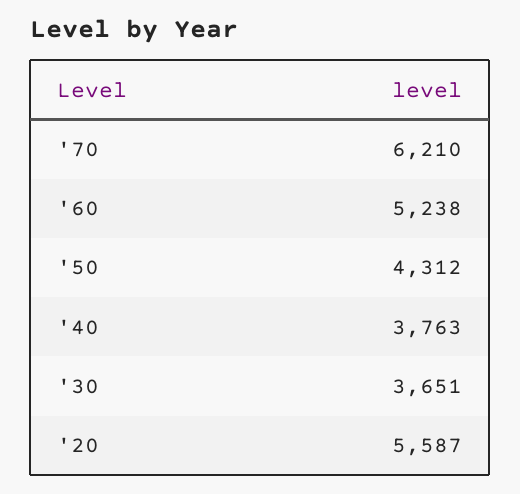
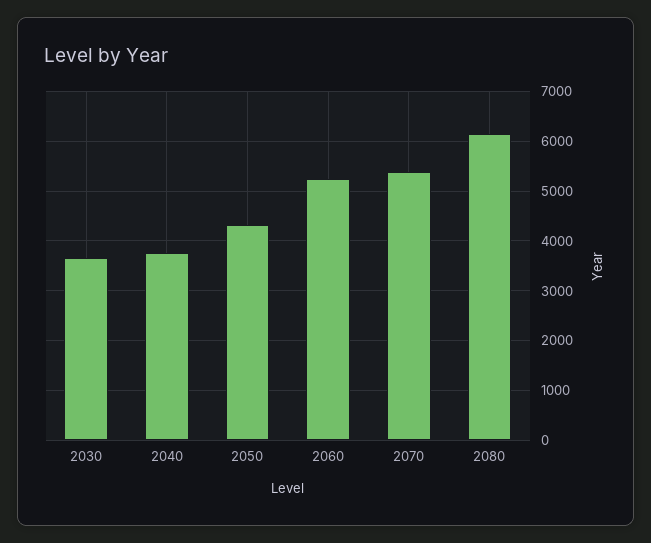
'70: 6210 -> 5400
'20: 5587 -> none
2080: none -> 6200

